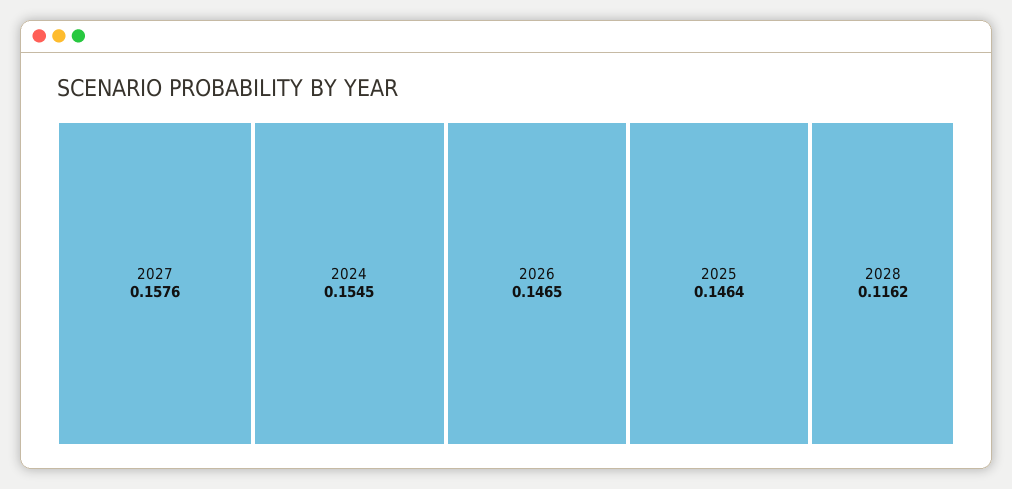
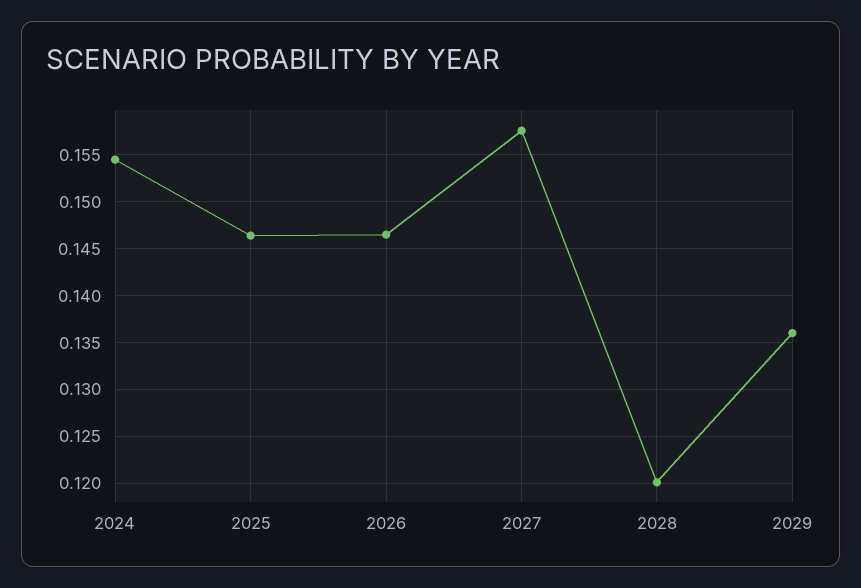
2028: 0.1162 -> 0.12
2029: none -> 0.136

